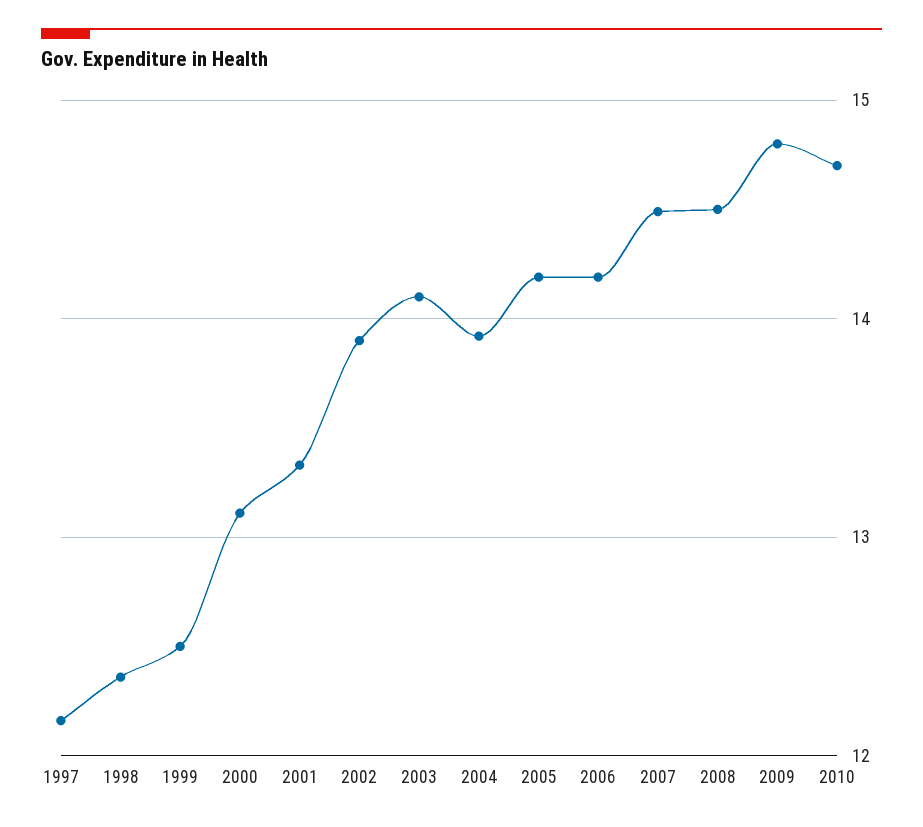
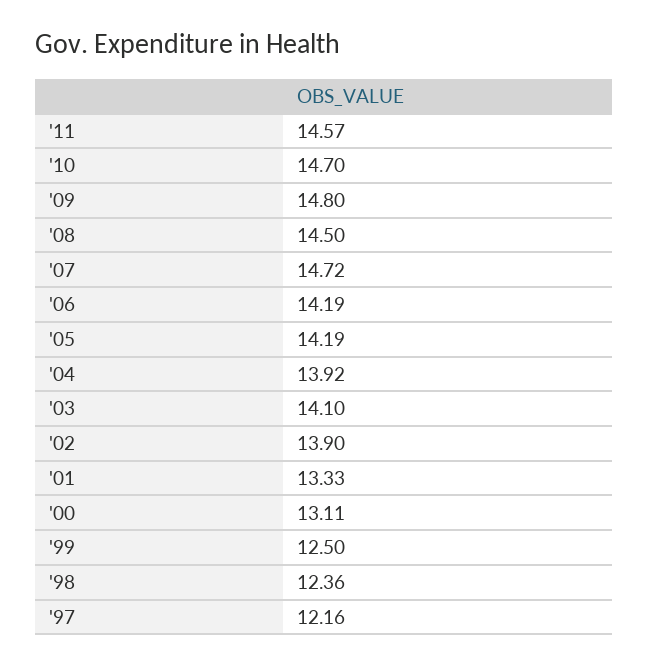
2007: 14.5 -> 14.72
'11: none -> 14.57

